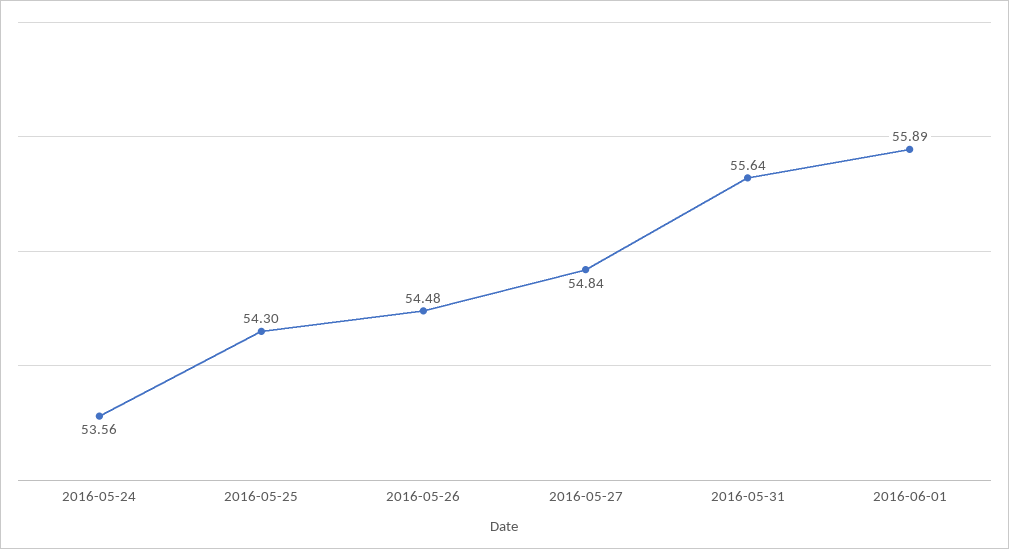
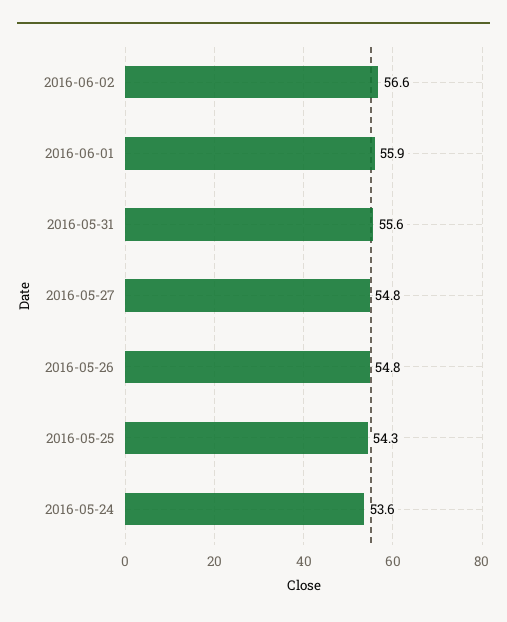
2016-05-26: 54.48 -> 54.8
2016-06-02: none -> 56.6

